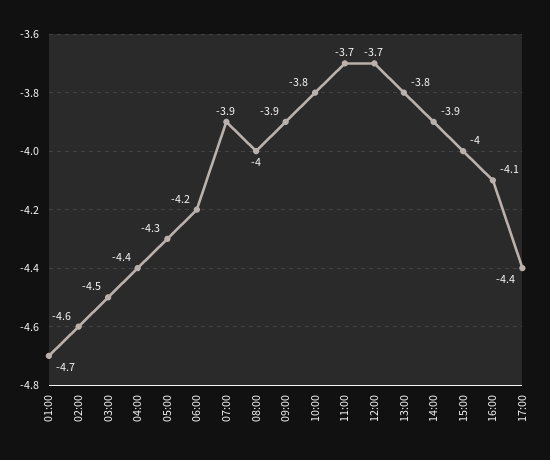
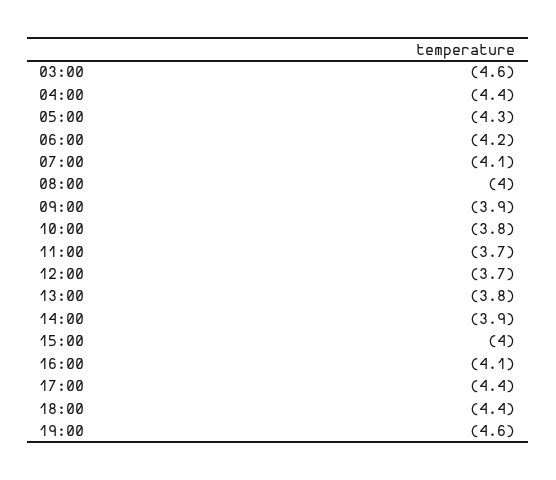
01:00: -4.7 -> none
02:00: -4.6 -> none
03:00: -4.5 -> -4.6
07:00: -3.9 -> -4.1
18:00: none -> -4.4
19:00: none -> -4.6

